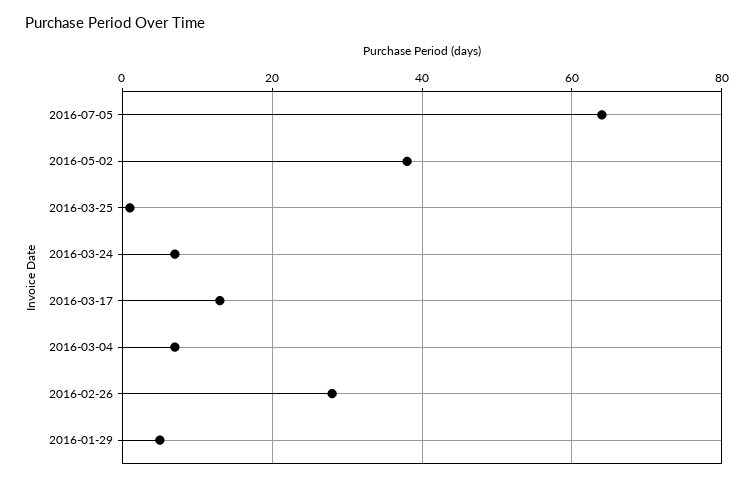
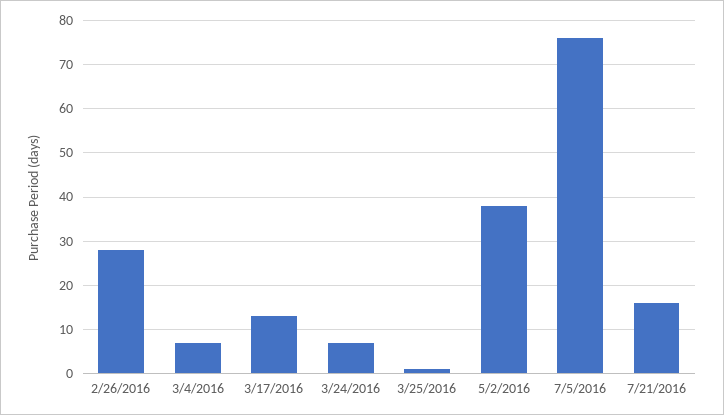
2016-07-05: 65 -> 75
2016-01-29: 5 -> none
7/21/2016: none -> 15

